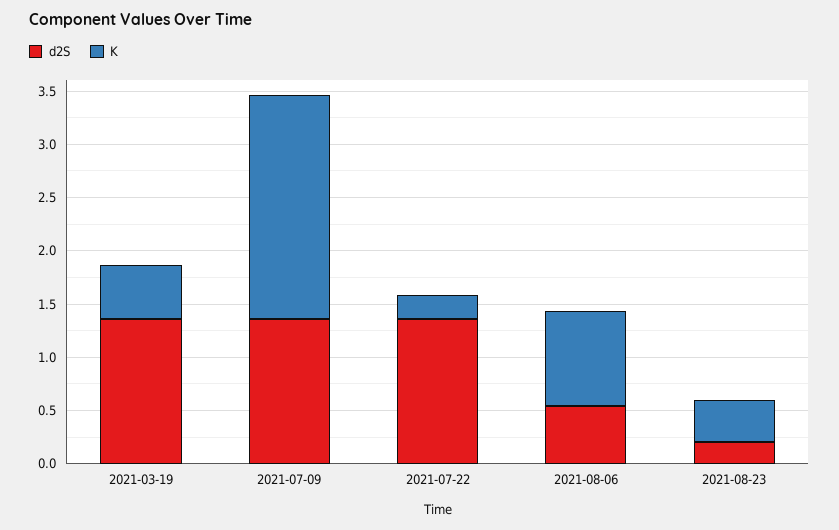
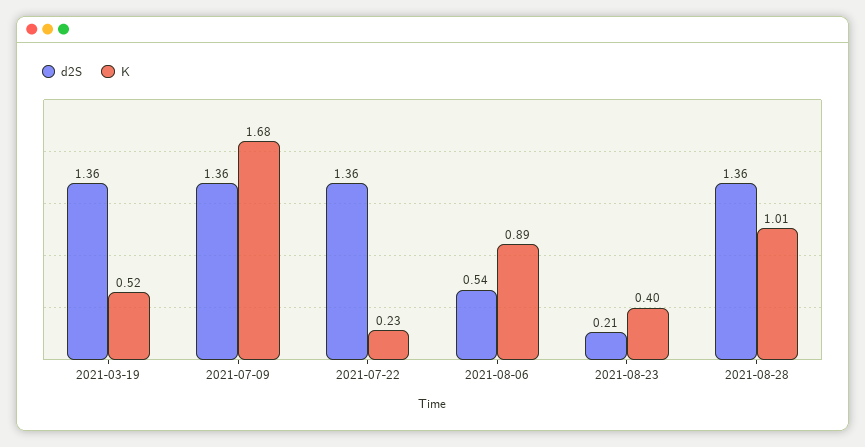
K, 2021-07-09: 2.1 -> 1.68
d2S, 2021-08-28: none -> 1.36
K, 2021-08-28: none -> 1.01

